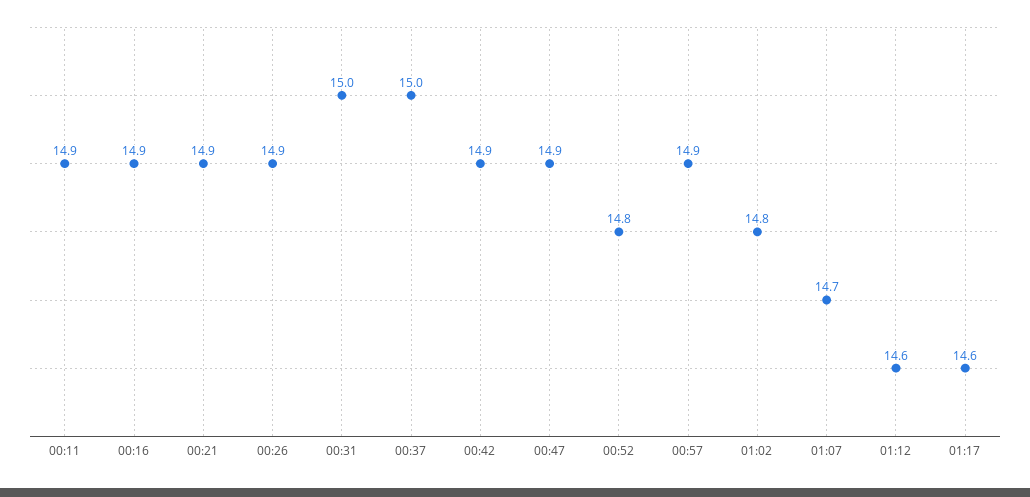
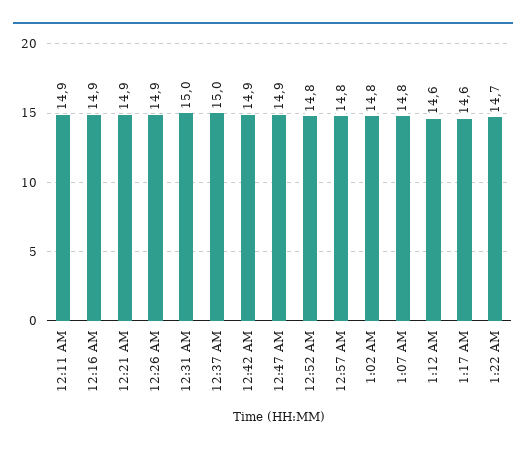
00:57: 14.9 -> 14.8
01:07: 14.7 -> 14.8
1:22 AM: none -> 14.7

